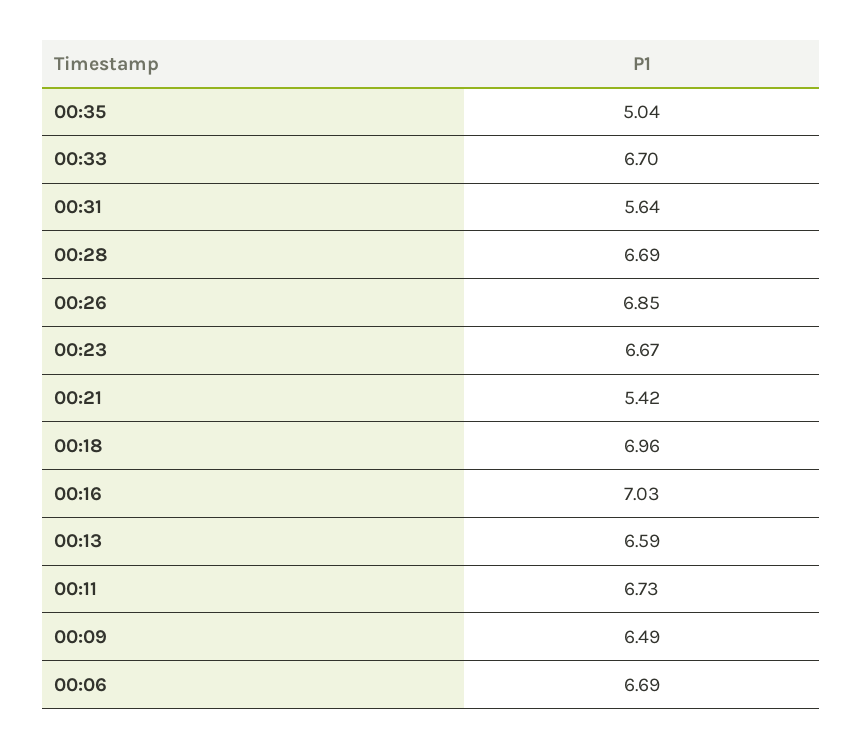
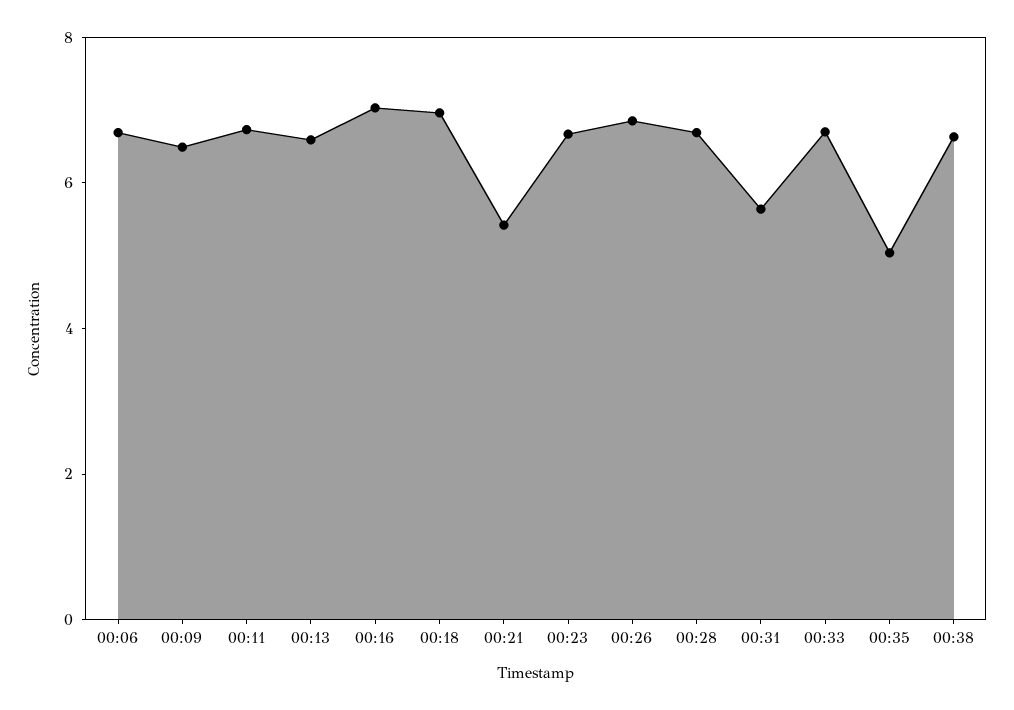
00:38: none -> 6.5

